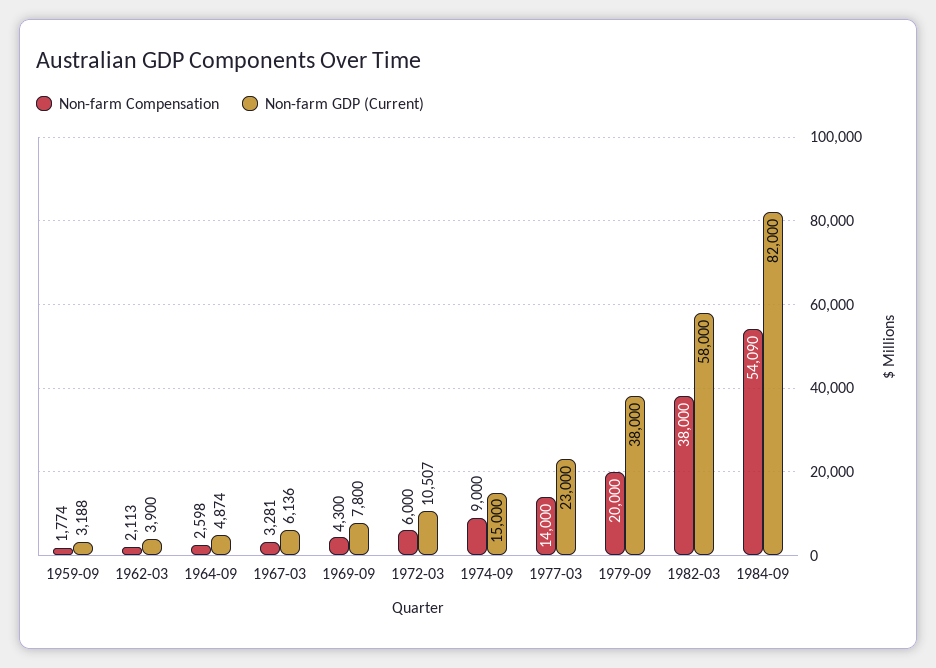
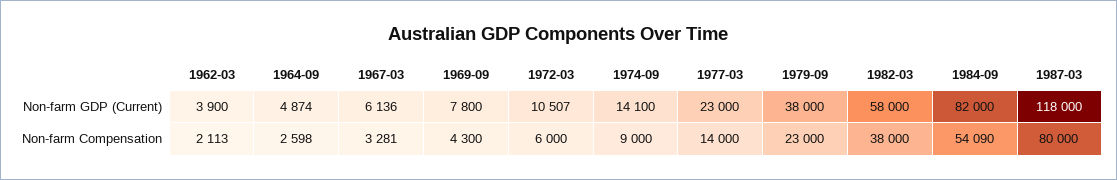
Non-farm Compensation, 1959-09: 1774 -> none
Non-farm GDP (Current), 1959-09: 3188 -> none
Non-farm GDP (Current), 1974-09: 15000 -> 14100
Non-farm Compensation, 1979-09: 20000 -> 23000
Non-farm GDP (Current), 1987-03: none -> 118000
Non-farm Compensation, 1987-03: none -> 80000

